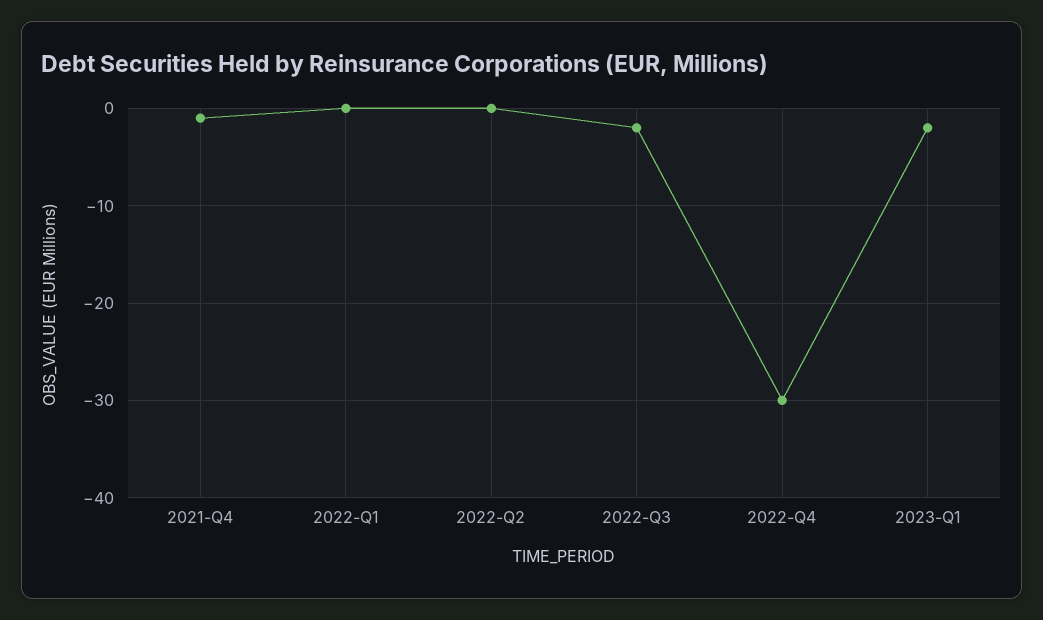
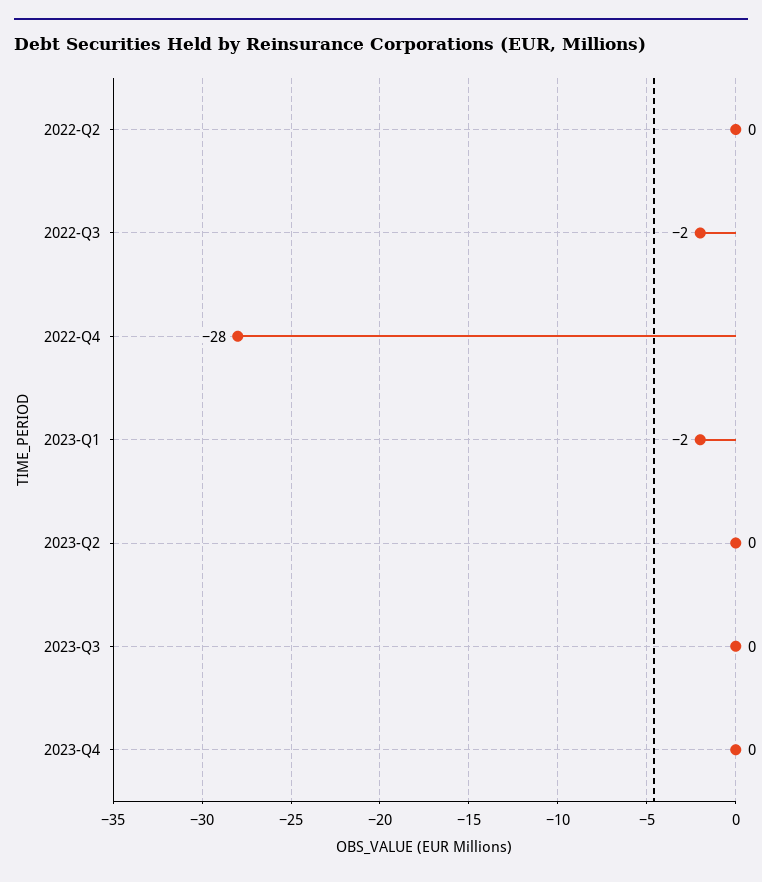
2021-Q4: -1 -> none
2022-Q1: 0 -> none
2022-Q4: -30 -> -28
2023-Q2: none -> 0
2023-Q3: none -> 0
2023-Q4: none -> 0

